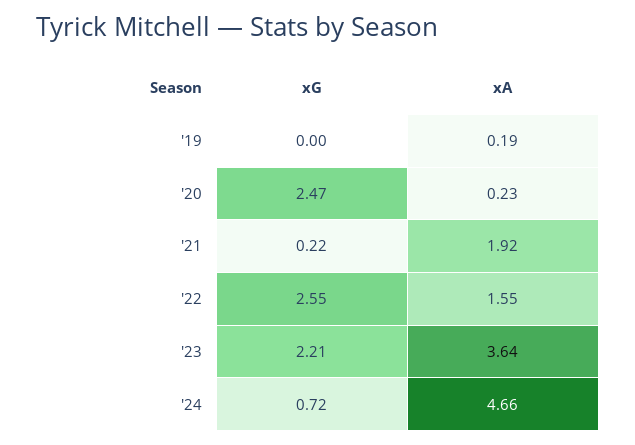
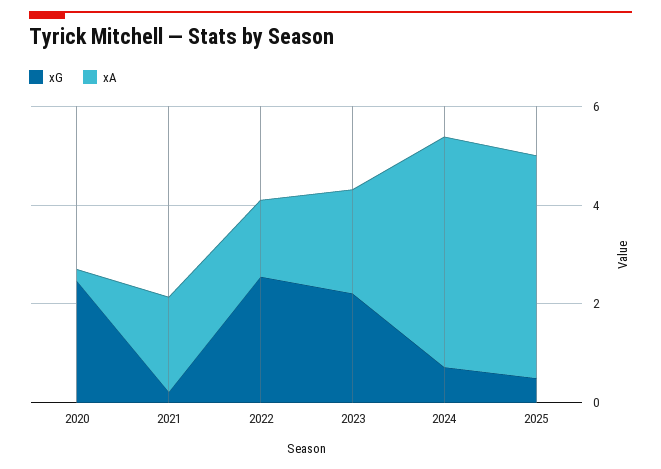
xG, '19: 0 -> none
xA, '19: 0.19 -> none
xA, '23: 3.64 -> 2
xG, 2025: none -> 0.5
xA, 2025: none -> 4.5

